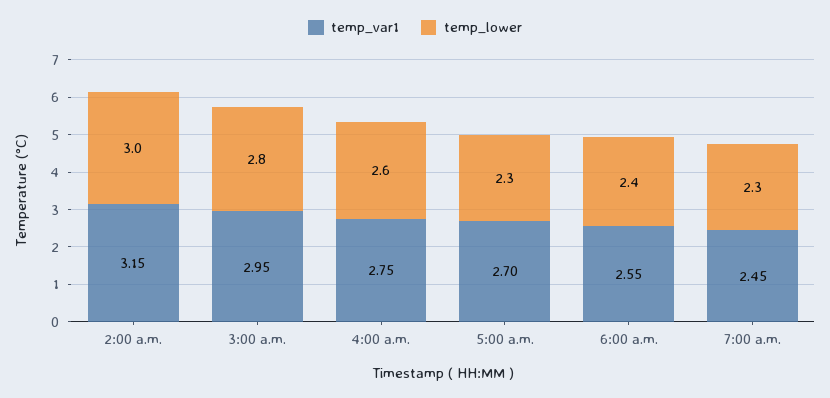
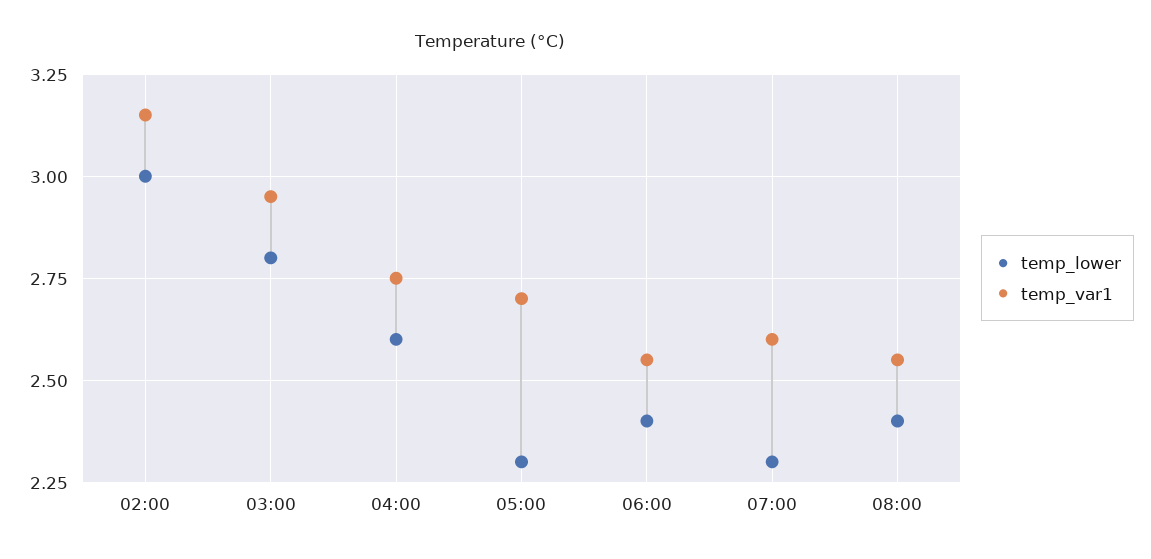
temp_var1, 7:00 a.m.: 2.45 -> 2.6
temp_lower, 08:00: none -> 2.4
temp_var1, 08:00: none -> 2.55

